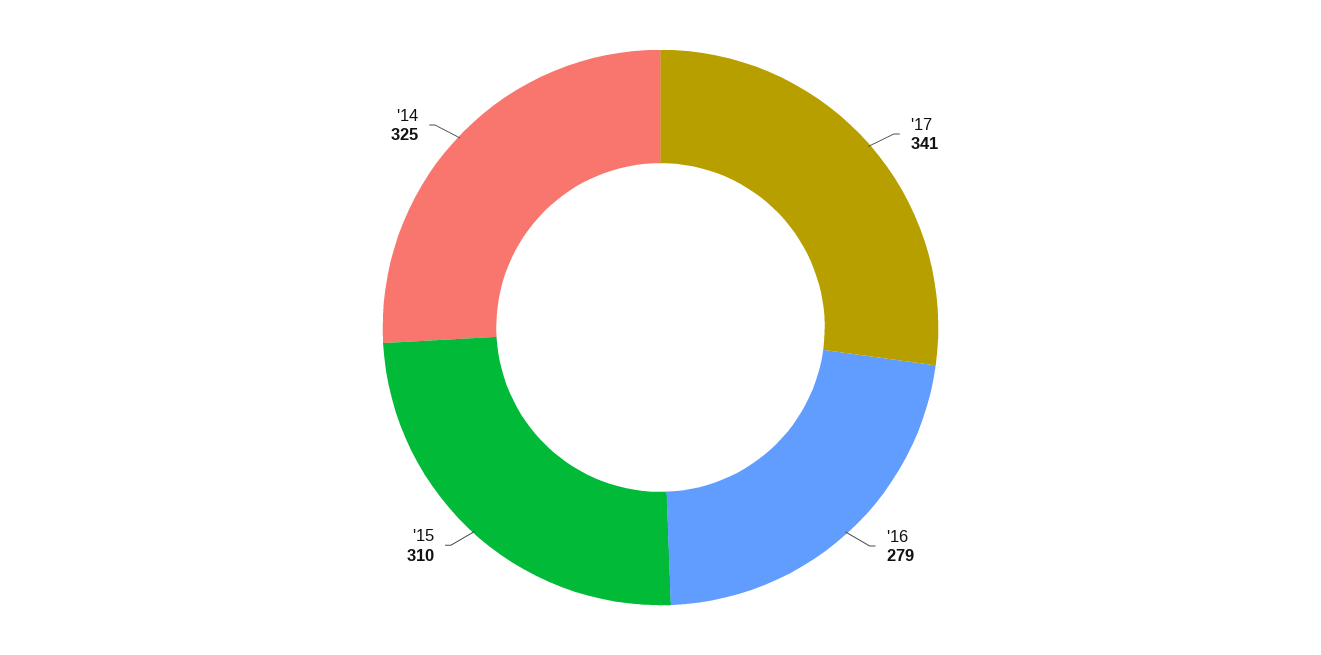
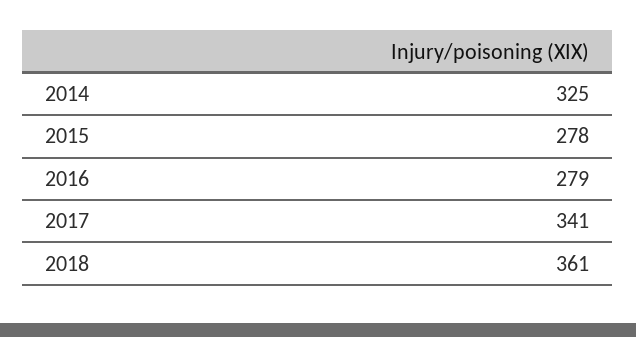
'15: 310 -> 278
2018: none -> 361

